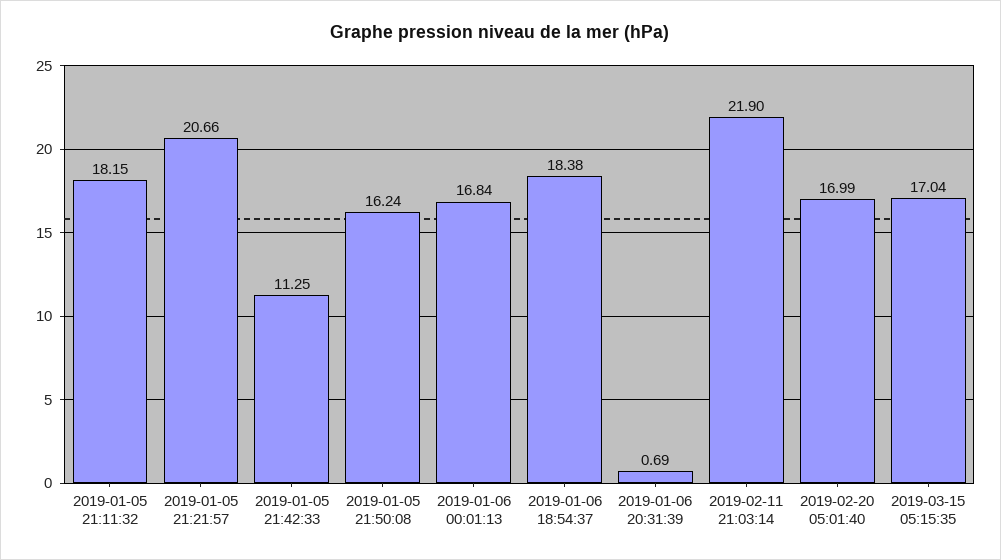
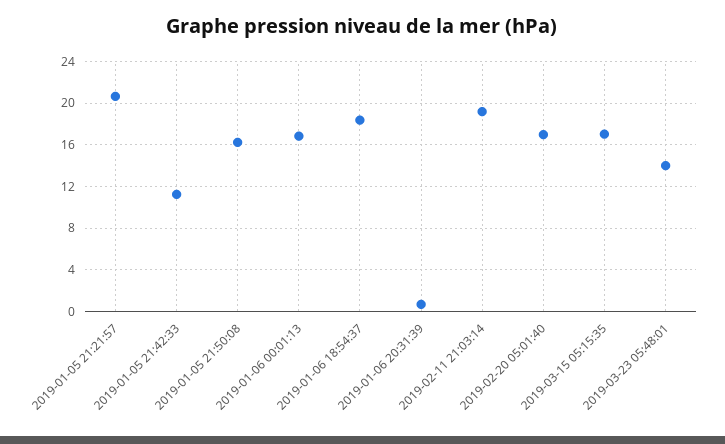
2019-01-05 21:11:32: 18.15 -> none
2019-02-11 21:03:14: 21.9 -> 19
2019-03-23 05:48:01: none -> 14

